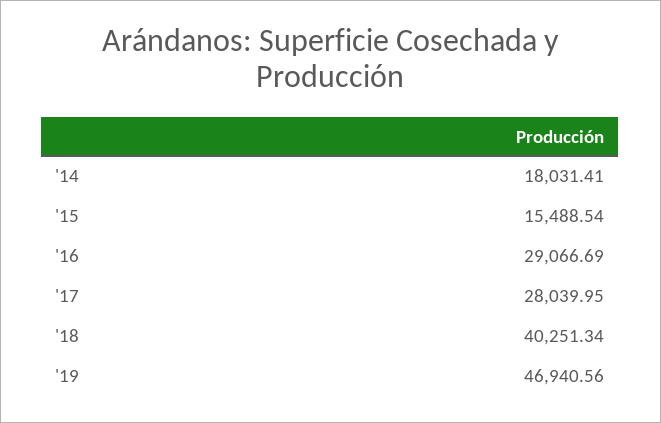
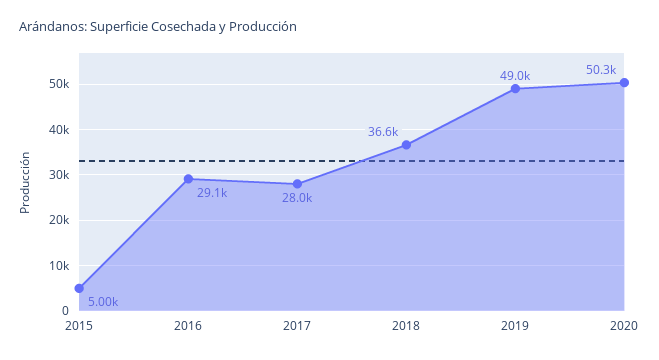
'14: 18031.41 -> none
'15: 15488.54 -> 5000
'18: 40251.34 -> 36600
'19: 46940.56 -> 49000
2020: none -> 50300

